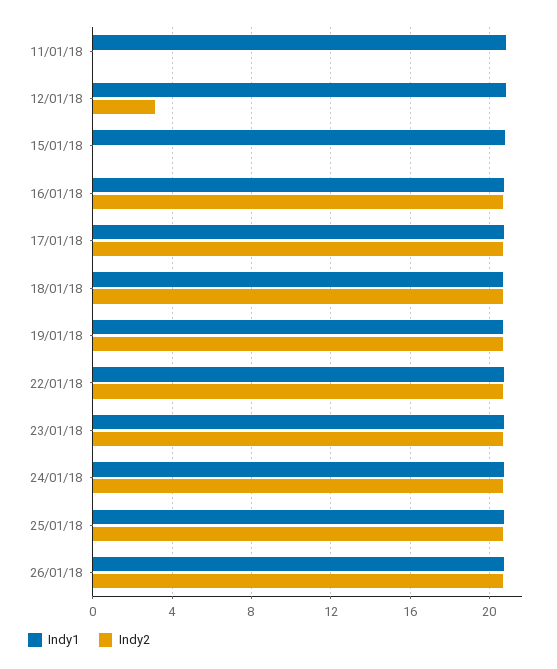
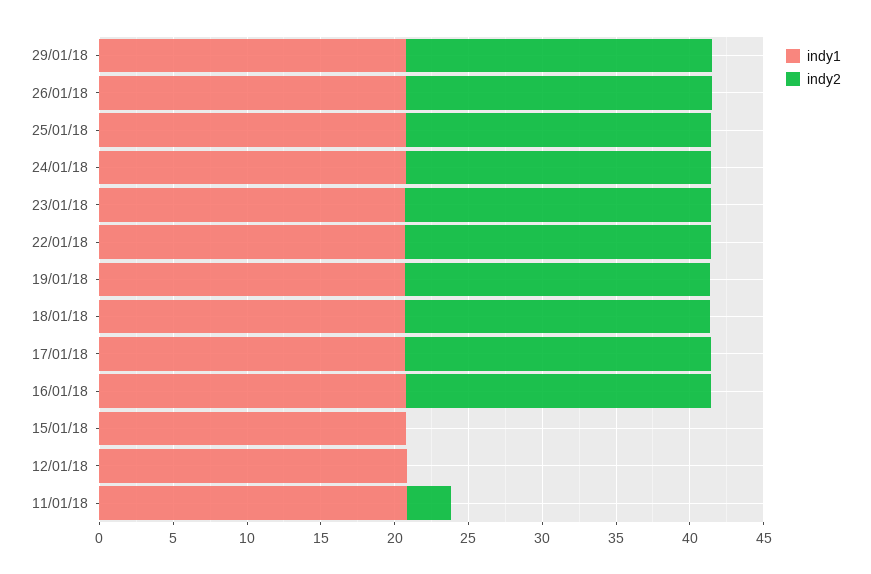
Indy2, 11/01/18: 0 -> 3
Indy2, 12/01/18: 3 -> 0
Indy1, 29/01/18: none -> 21
Indy2, 29/01/18: none -> 21

